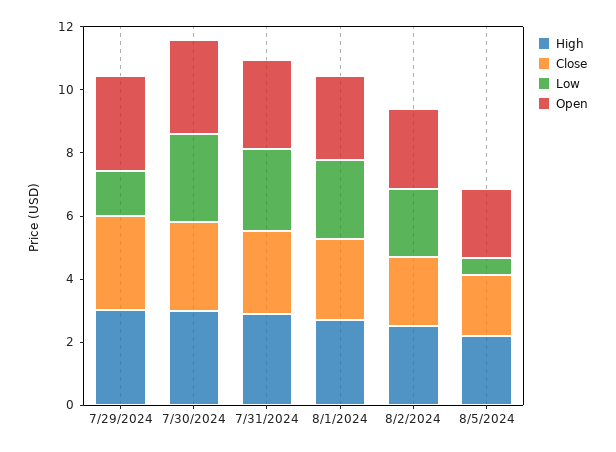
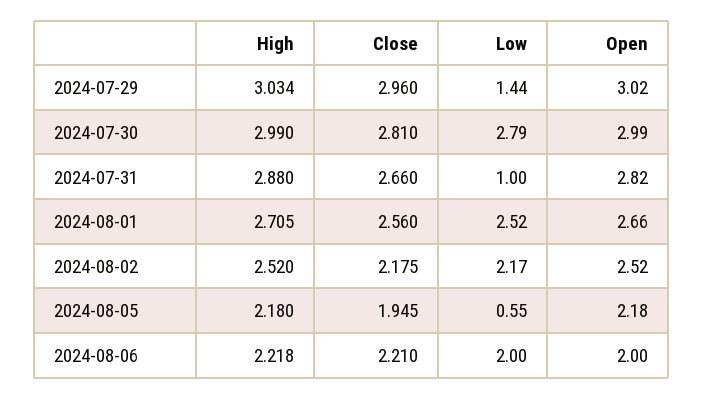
Low, 7/31/2024: 2.5 -> 1
High, 2024-08-06: none -> 2.218
Close, 2024-08-06: none -> 2.21
Low, 2024-08-06: none -> 2
Open, 2024-08-06: none -> 2

